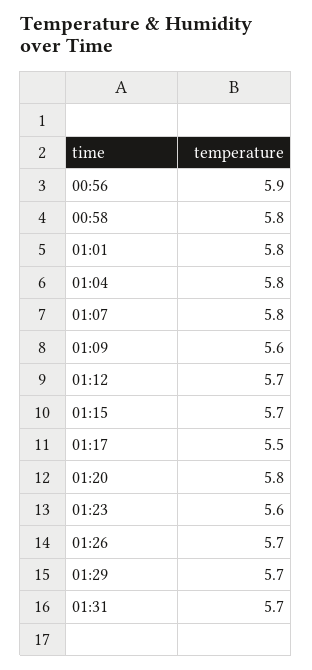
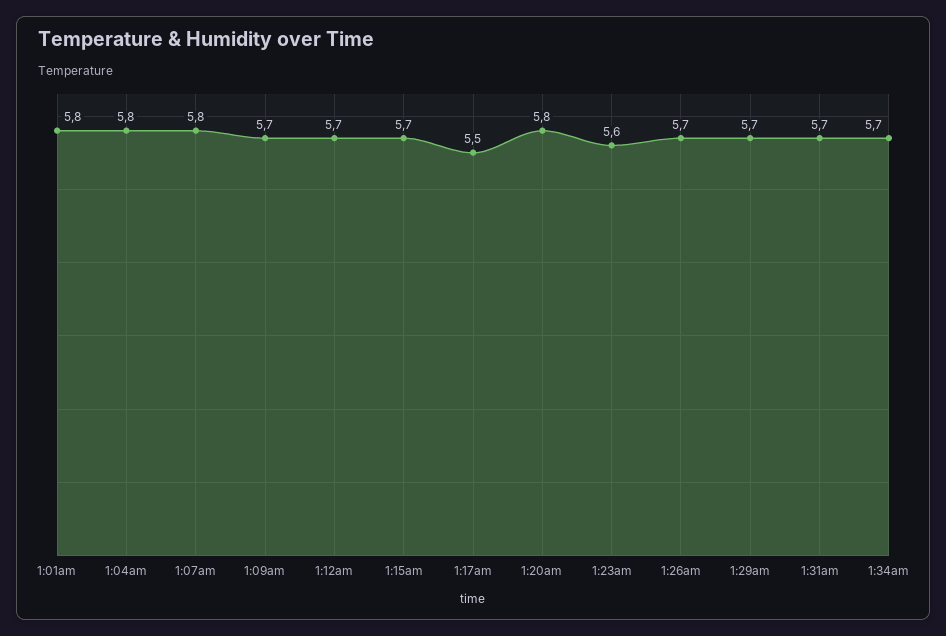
00:56: 5.9 -> none
00:58: 5.8 -> none
01:09: 5.6 -> 5.7
1:34am: none -> 5.7

